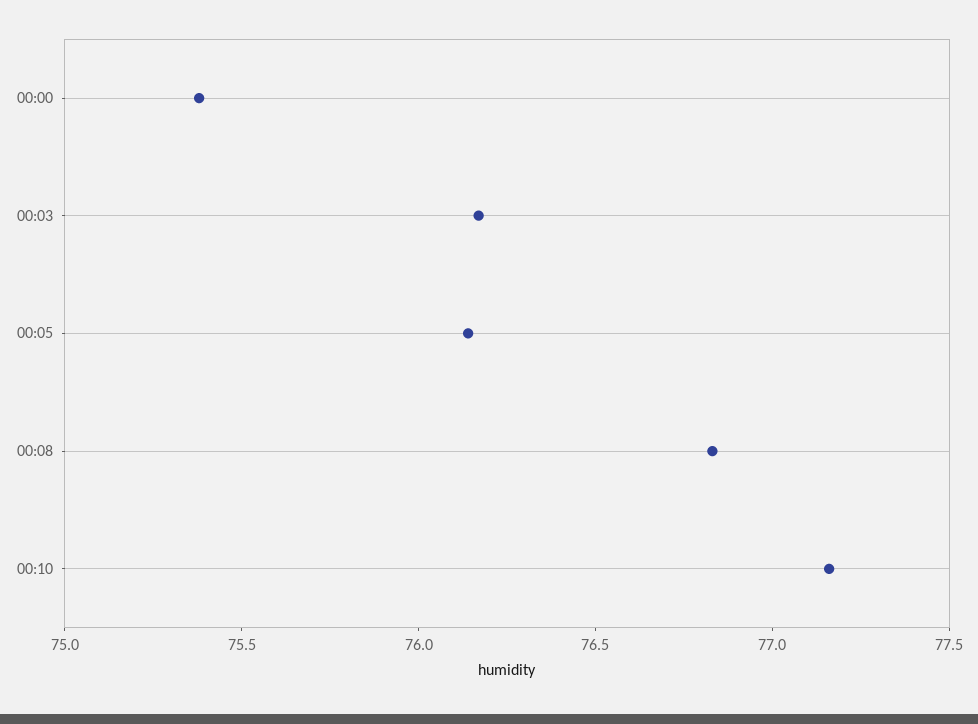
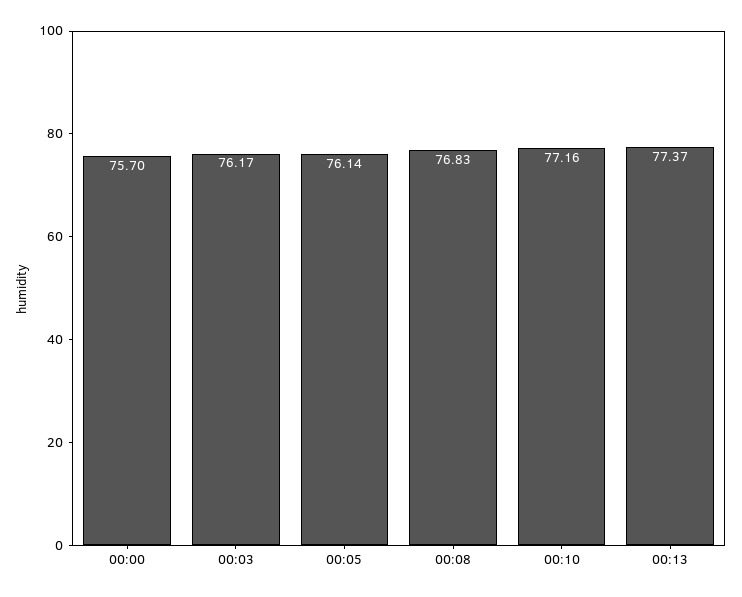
00:00: 75.4 -> 75.7
00:13: none -> 77.37

